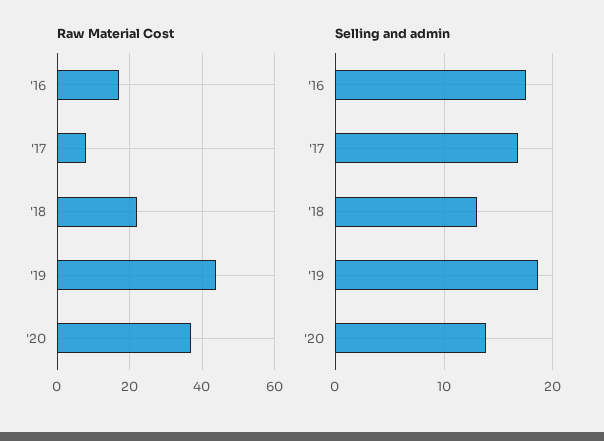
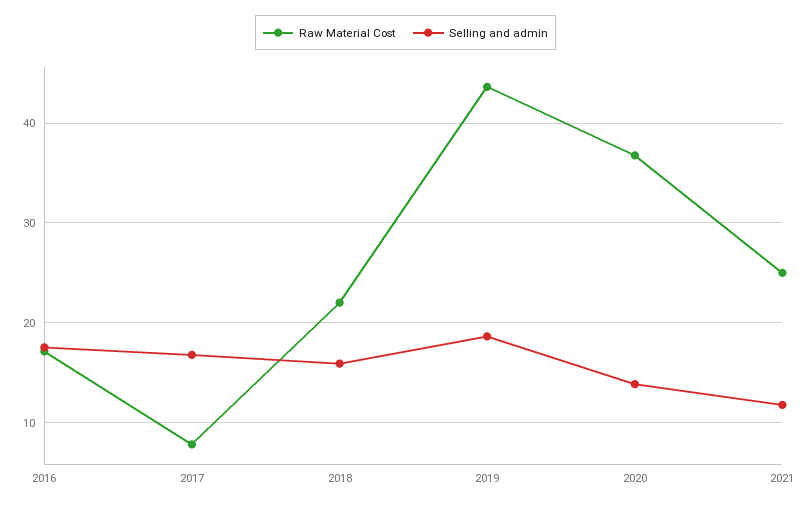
Selling and admin, '18: 13 -> 16
Raw Material Cost, 2021: none -> 25
Selling and admin, 2021: none -> 12

